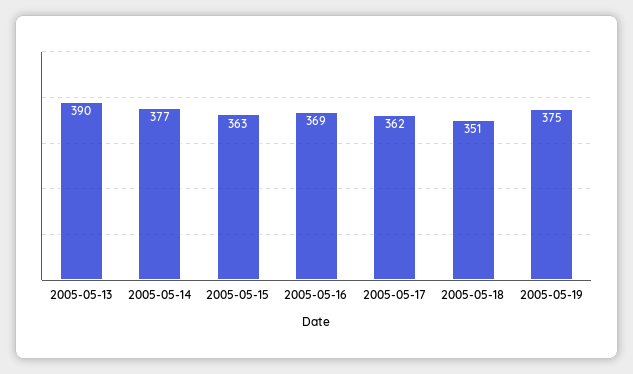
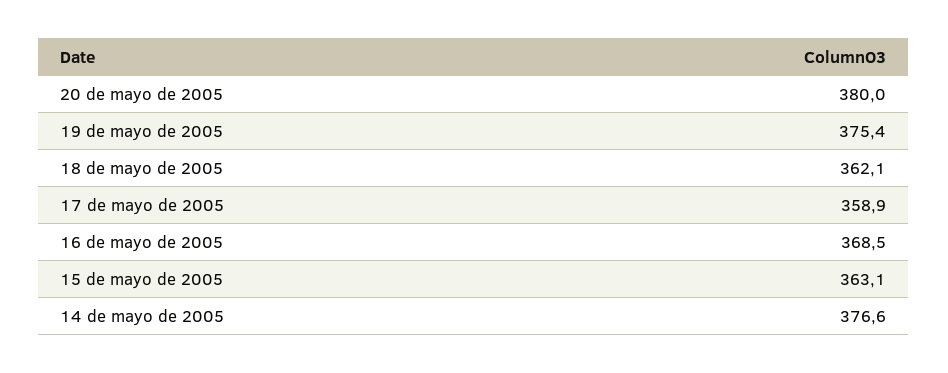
2005-05-13: 390 -> none
2005-05-17: 362 -> 358.9
2005-05-18: 351 -> 362.1
20 de mayo de 2005: none -> 380

